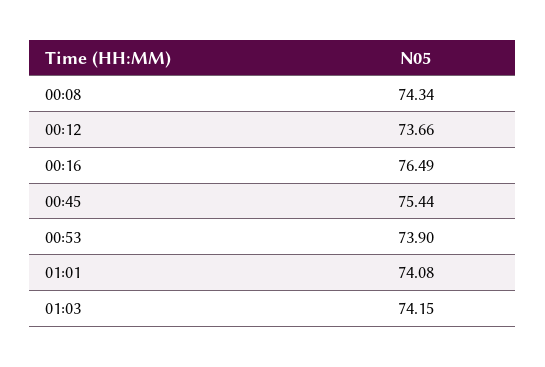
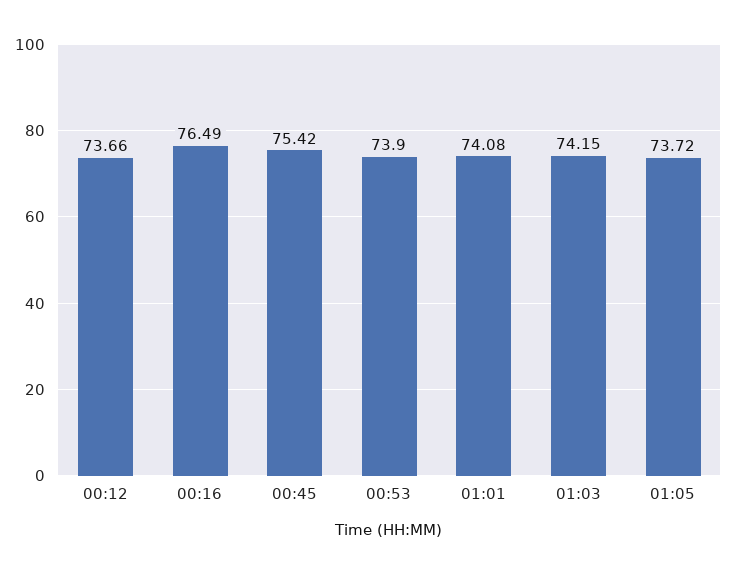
00:08: 74.34 -> none
00:45: 75.44 -> 75.42
01:05: none -> 73.72

